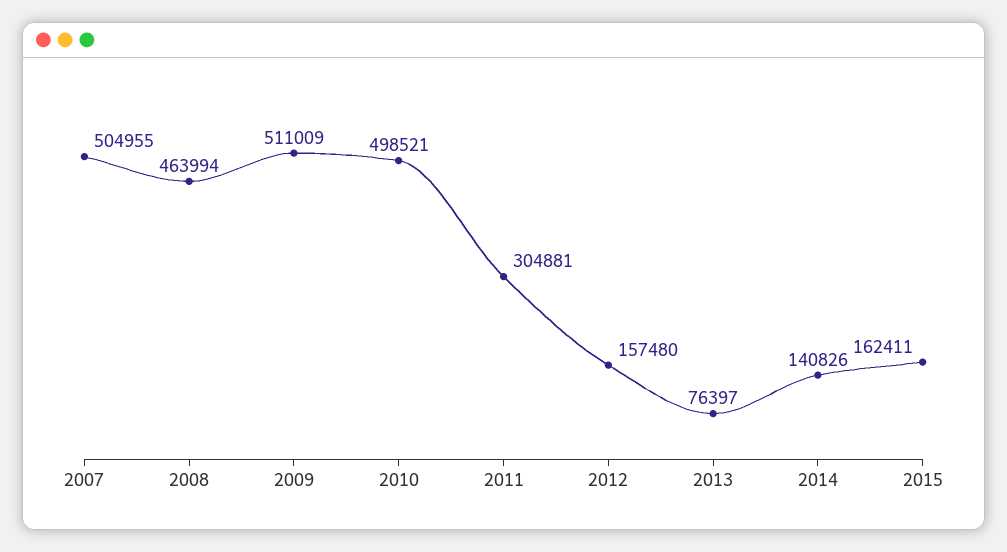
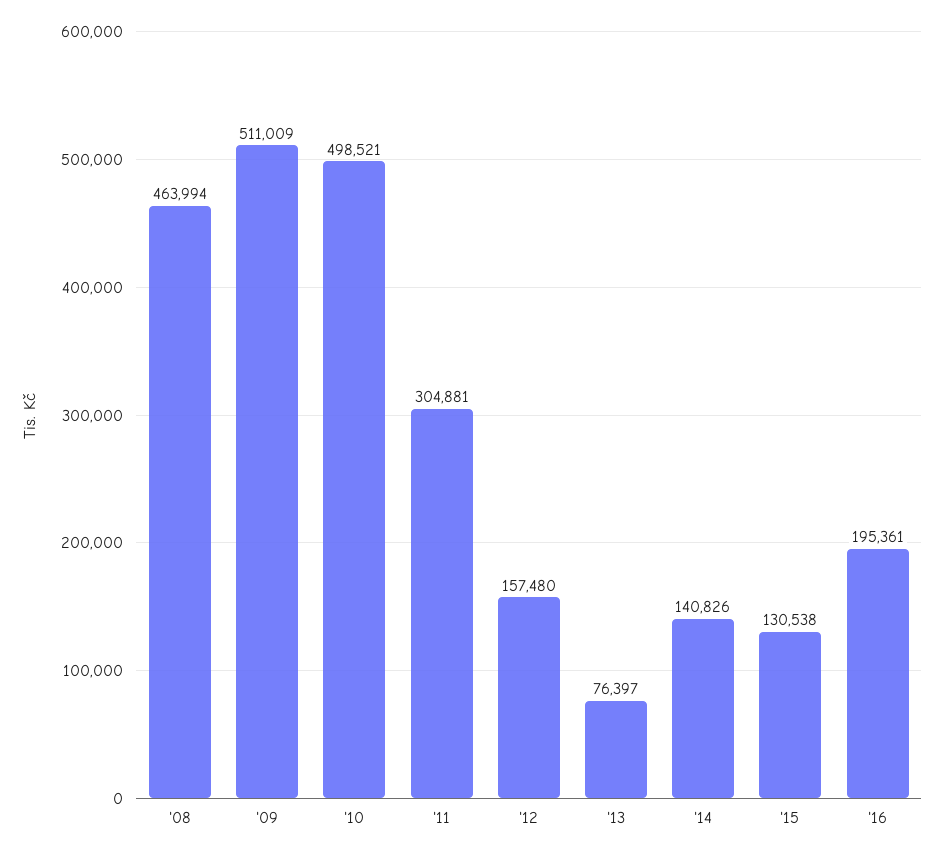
2007: 504955 -> none
2015: 162411 -> 130538
'16: none -> 195361

